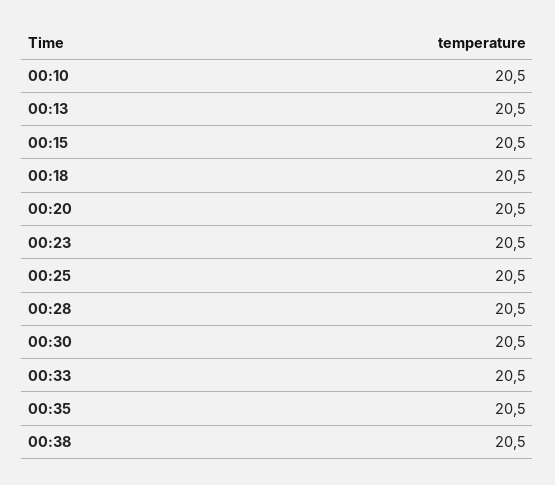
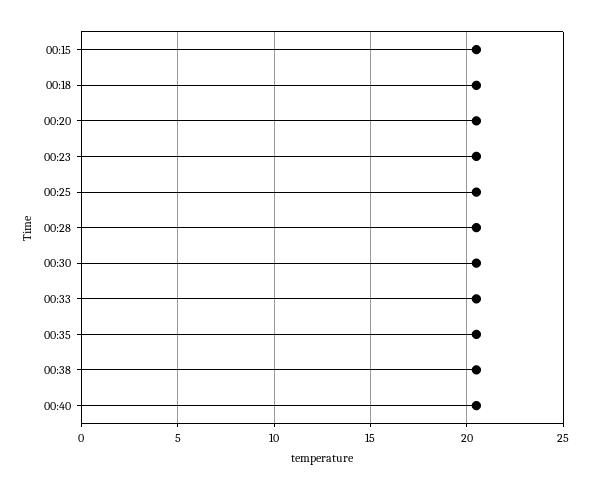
00:10: 20.5 -> none
00:13: 20.5 -> none
00:40: none -> 20.5

